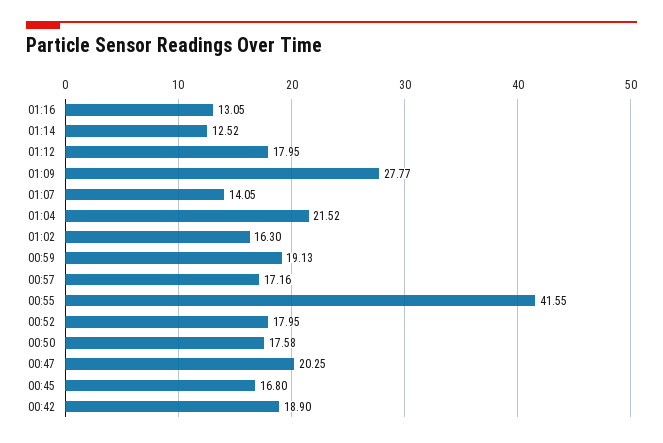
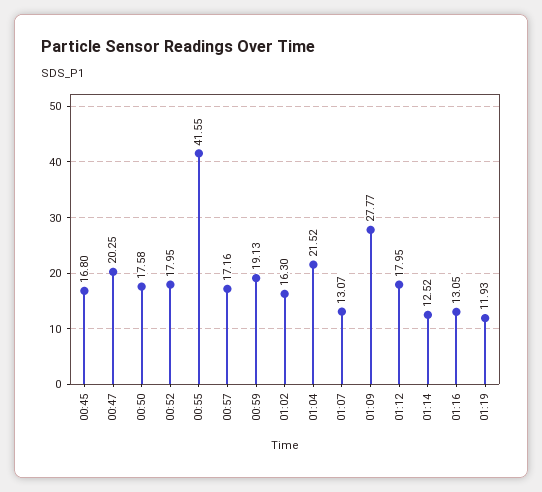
01:07: 14.05 -> 13.07
00:42: 18.9 -> none
01:19: none -> 11.93

